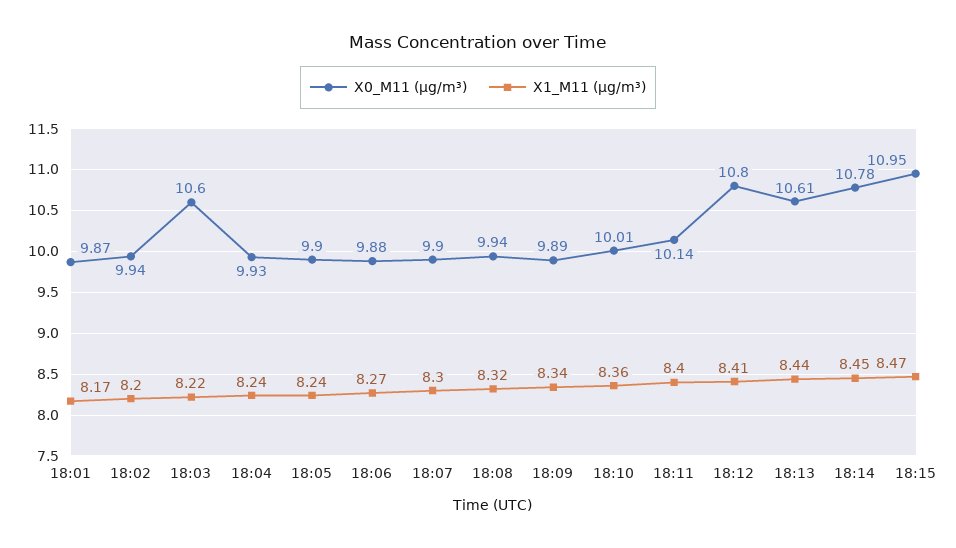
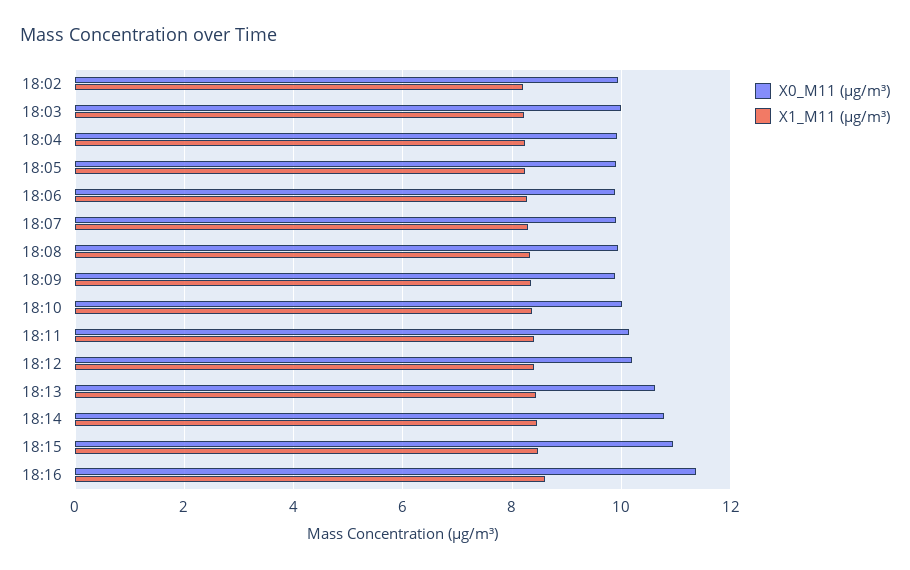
X0_M11 (μg/m³), 18:01: 9.87 -> none
X1_M11 (μg/m³), 18:01: 8.17 -> none
X0_M11 (μg/m³), 18:03: 10.6 -> 10
X0_M11 (μg/m³), 18:12: 10.8 -> 10.2
X0_M11 (μg/m³), 18:16: none -> 11.4
X1_M11 (μg/m³), 18:16: none -> 8.6

